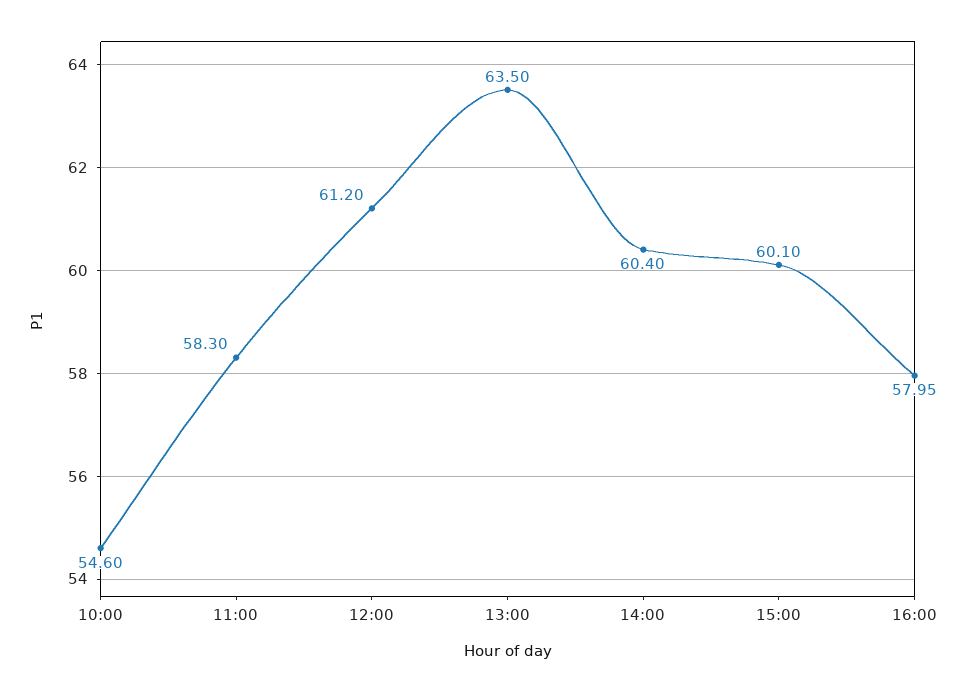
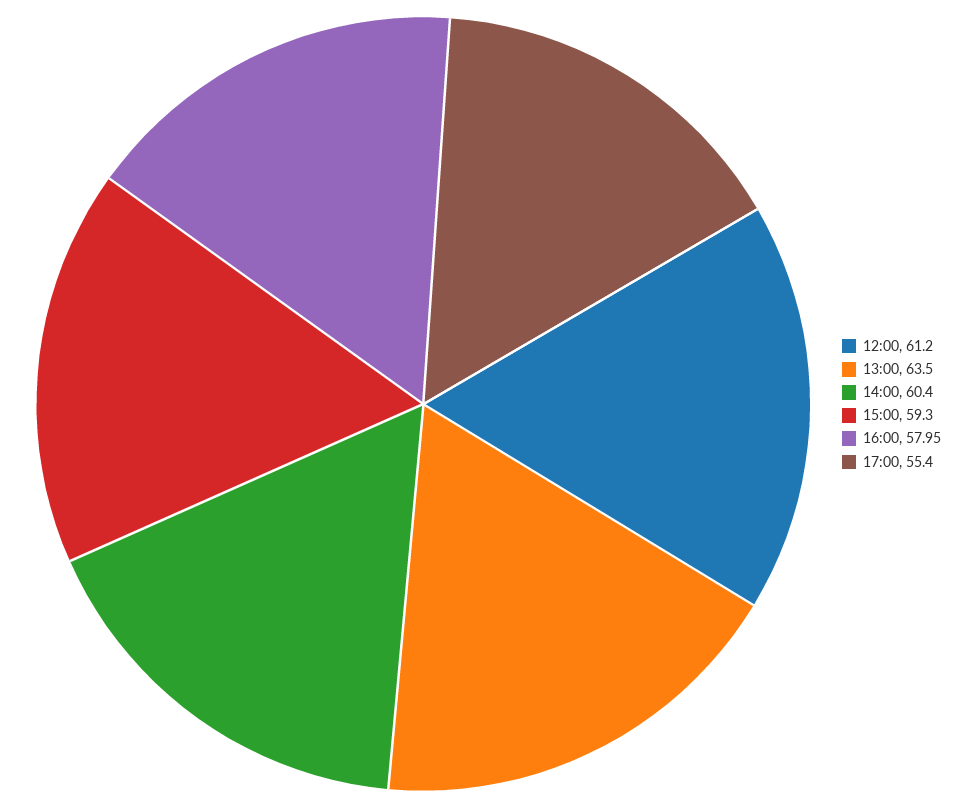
10:00: 54.6 -> none
11:00: 58.3 -> none
15:00: 60.1 -> 59.3
17:00: none -> 55.4

